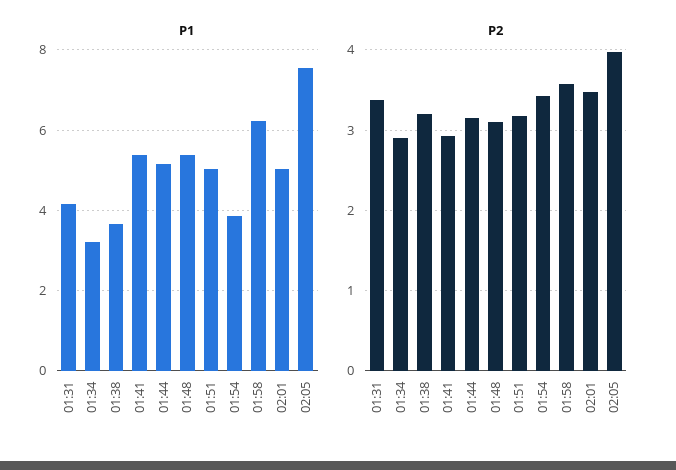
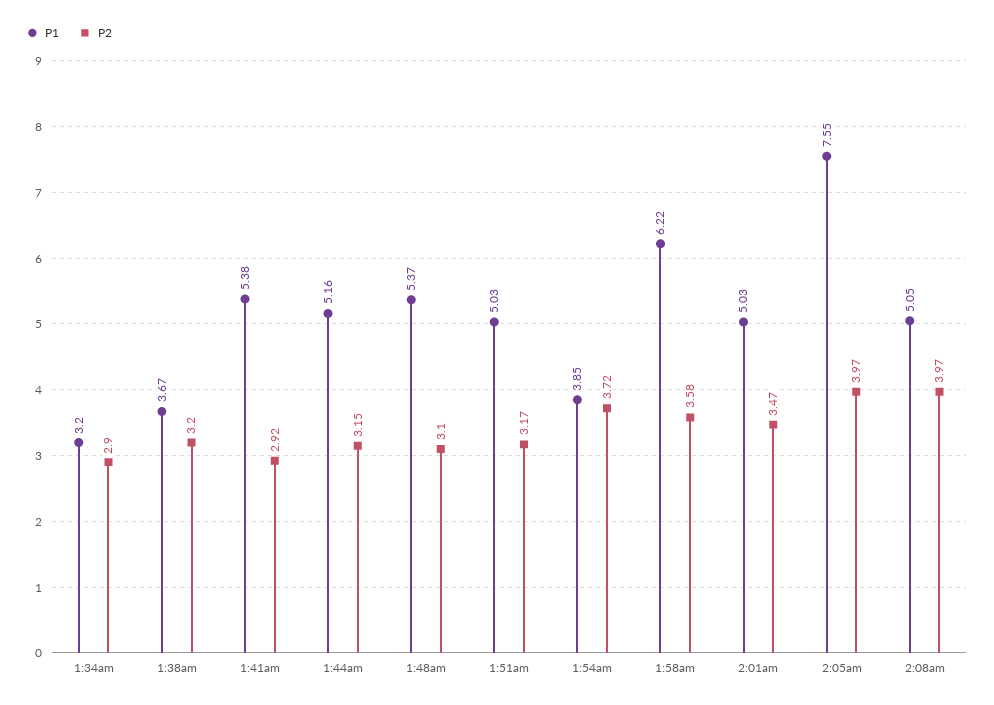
P1, 01:31: 4.2 -> none
P2, 01:31: 3.4 -> none
P2, 01:54: 3.4 -> 3.72
P1, 2:08am: none -> 5.05
P2, 2:08am: none -> 3.97

